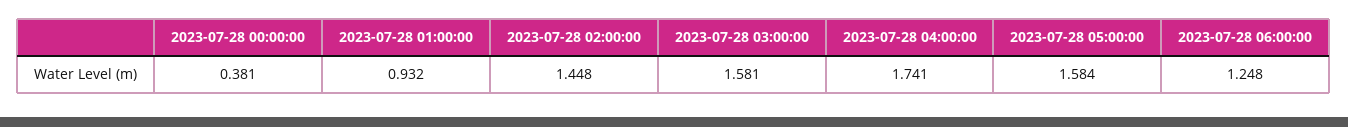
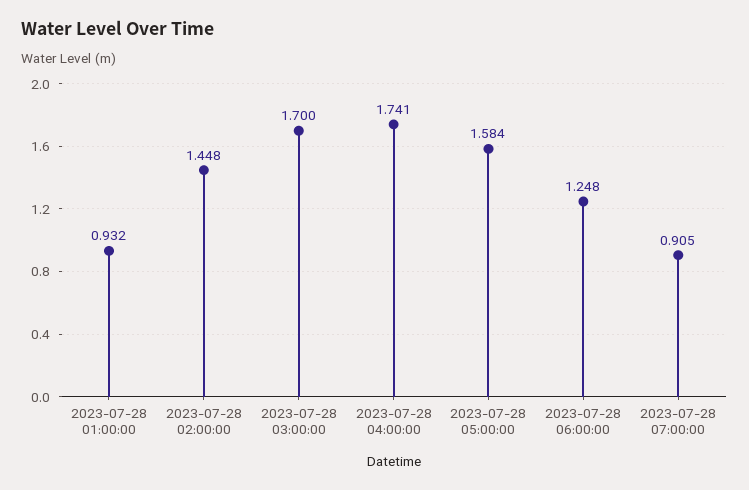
2023-07-28 00:00:00: 0.381 -> none
2023-07-28 03:00:00: 1.581 -> 1.7
2023-07-28 07:00:00: none -> 0.905

